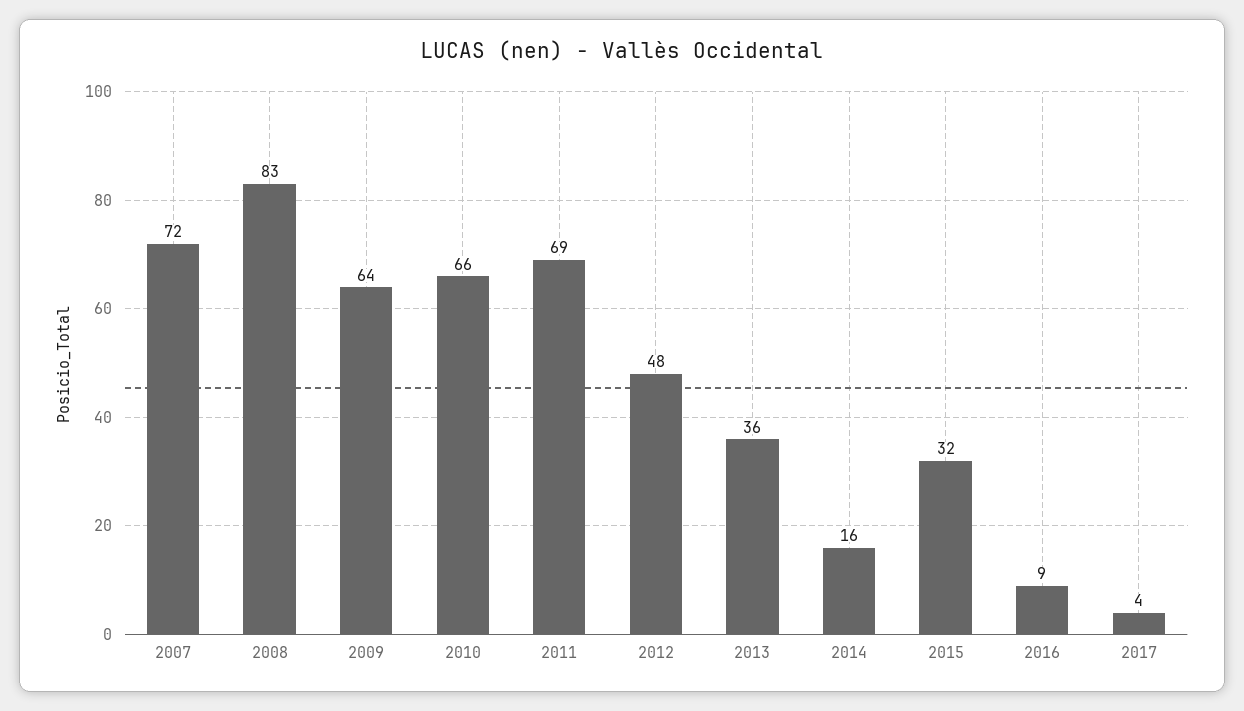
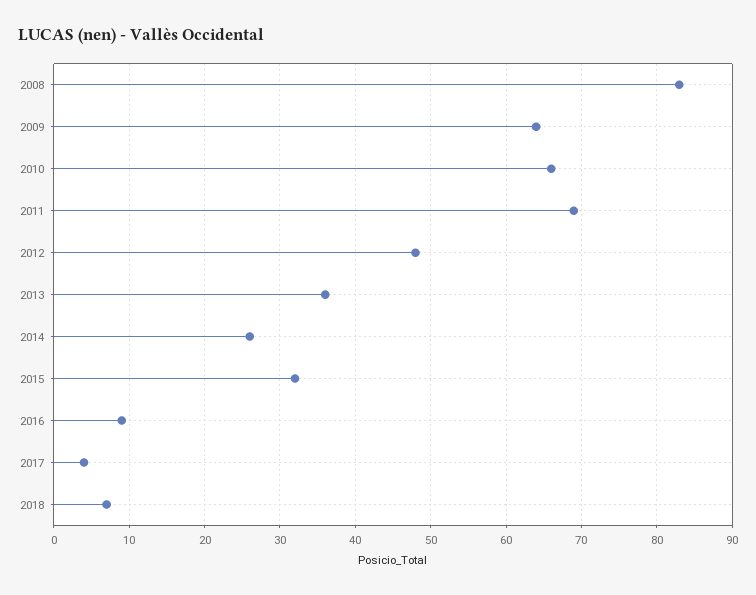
2007: 72 -> none
2014: 16 -> 26
2018: none -> 7

